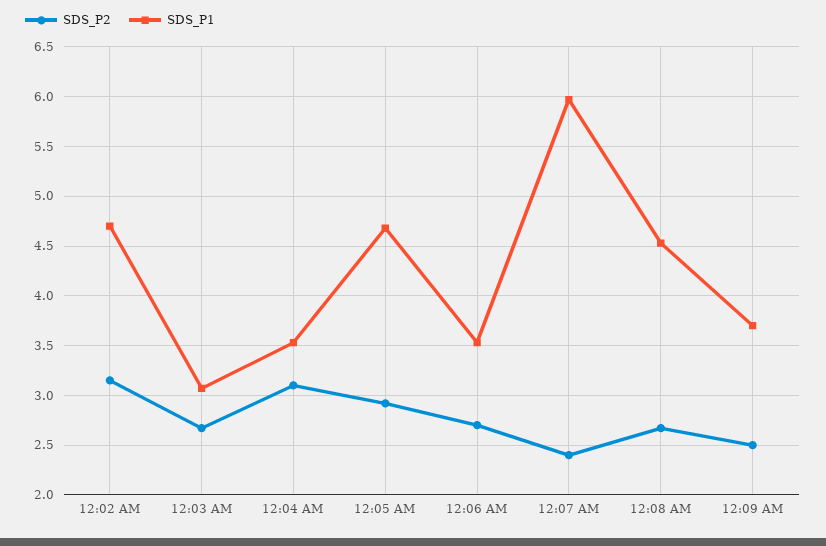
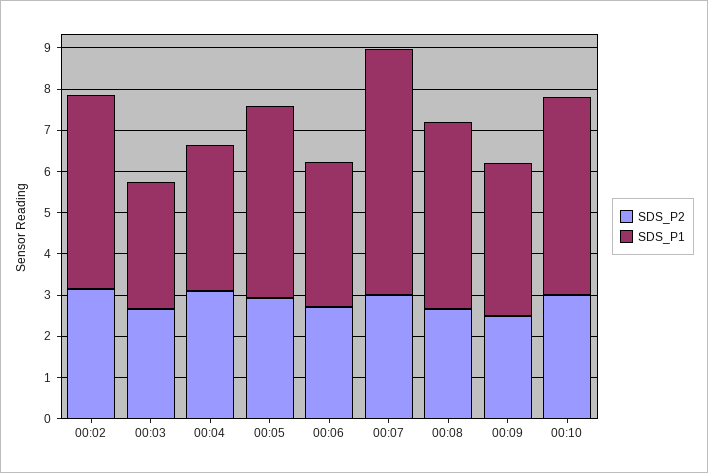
SDS_P2, 12:07 AM: 2.4 -> 3
SDS_P2, 00:10: none -> 3
SDS_P1, 00:10: none -> 4.8

